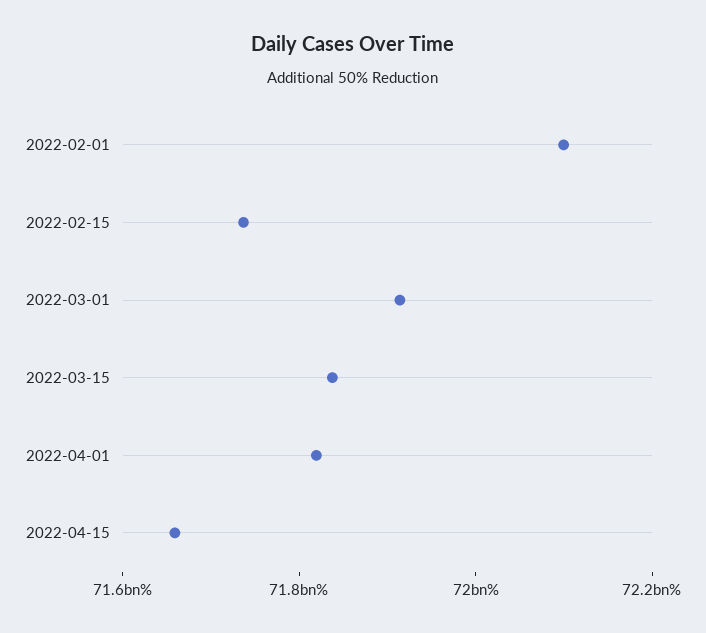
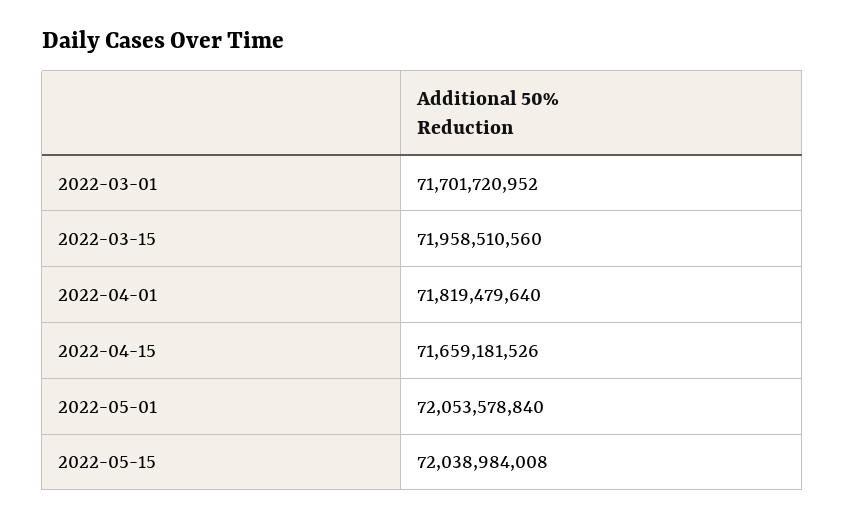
2022-02-01: 72100000000 -> none
2022-02-15: 71750000000 -> none
2022-03-01: 71900000000 -> 71701720952
2022-03-15: 71850000000 -> 71958510560
2022-05-01: none -> 72053578840
2022-05-15: none -> 72038984008

